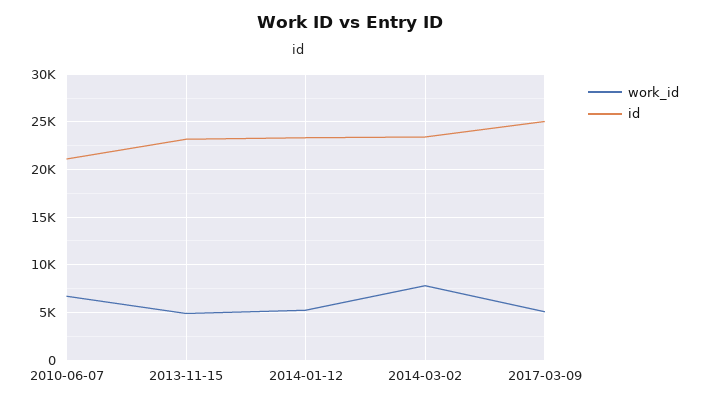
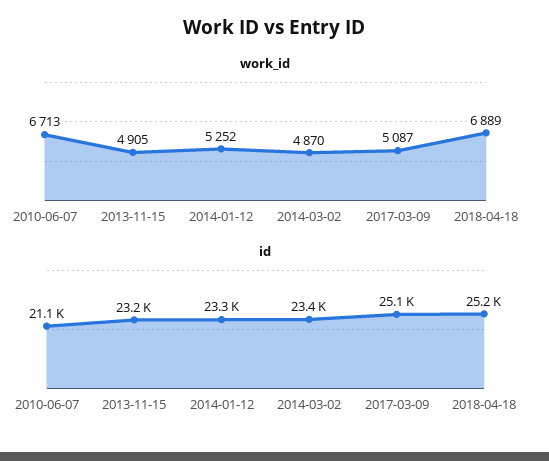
work_id, 2014-03-02: 8000 -> 4870
work_id, 2018-04-18: none -> 6889
id, 2018-04-18: none -> 25200

